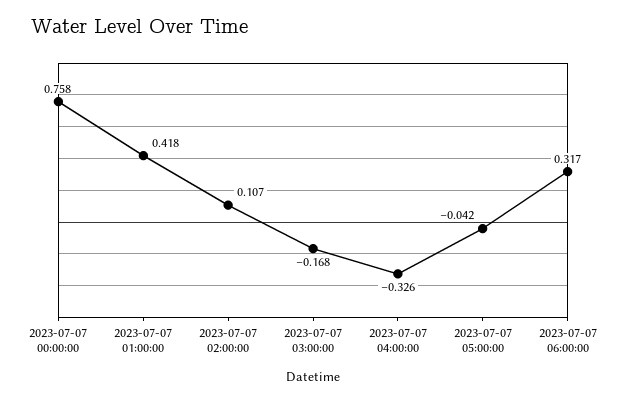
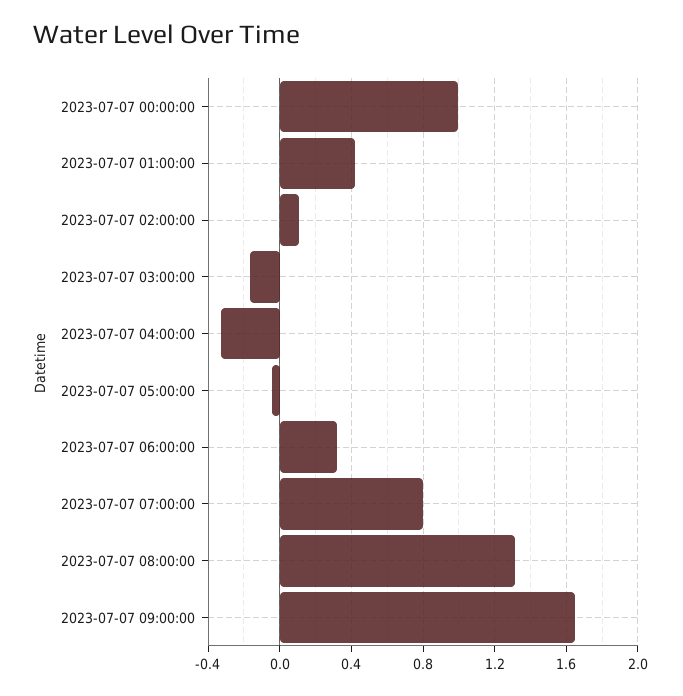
2023-07-07 00:00:00: 0.758 -> 1
2023-07-07 07:00:00: none -> 0.8
2023-07-07 08:00:00: none -> 1.3
2023-07-07 09:00:00: none -> 1.65

